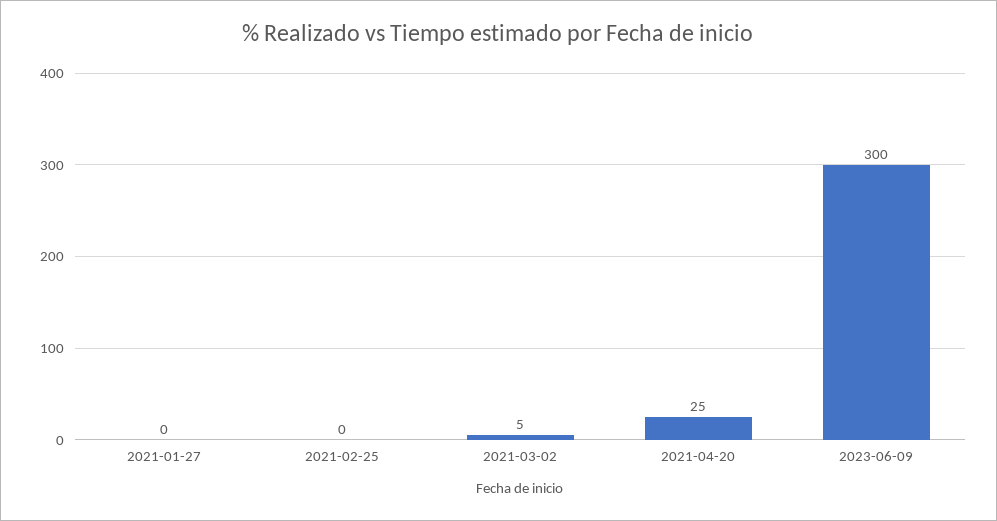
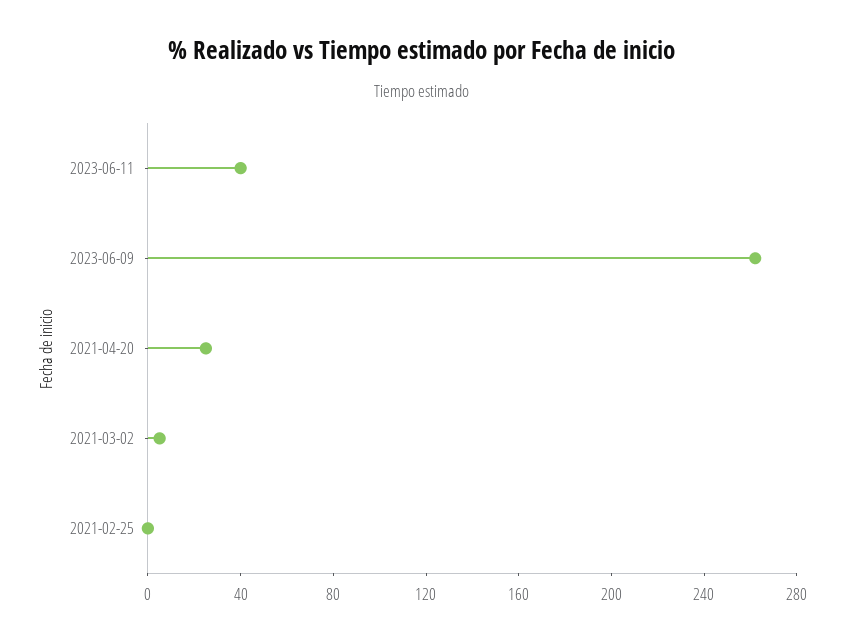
2021-01-27: 0 -> none
2023-06-09: 300 -> 260
2023-06-11: none -> 40

